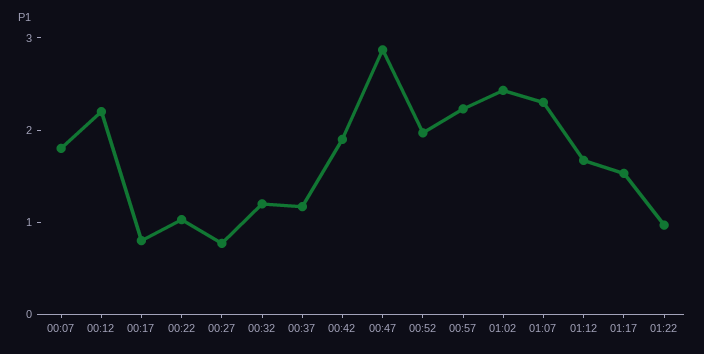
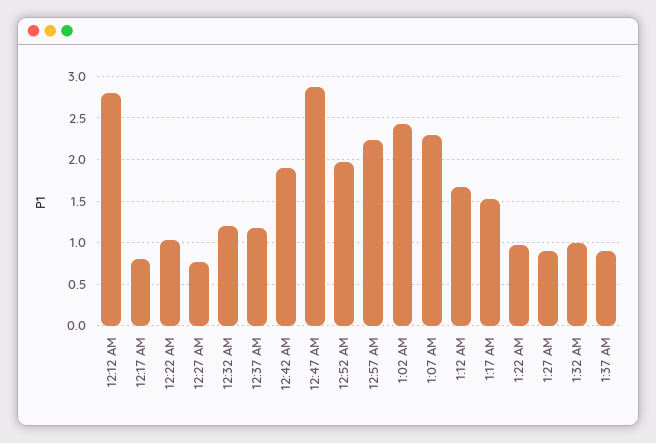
00:07: 1.8 -> none
00:12: 2.2 -> 2.8
1:27 AM: none -> 0.9
1:32 AM: none -> 1
1:37 AM: none -> 0.9

